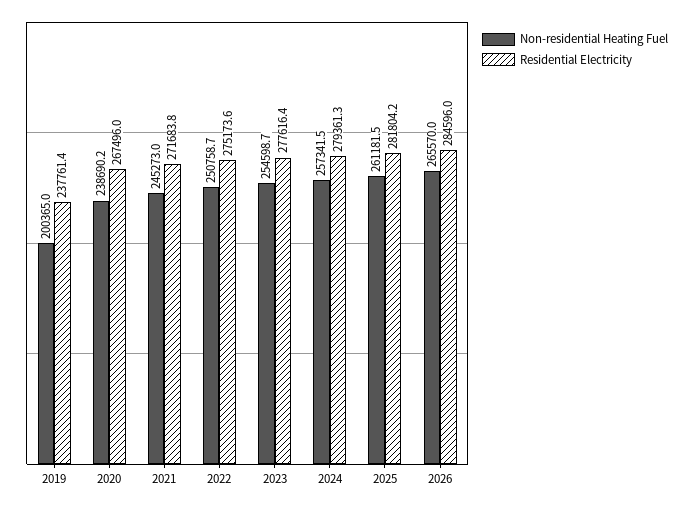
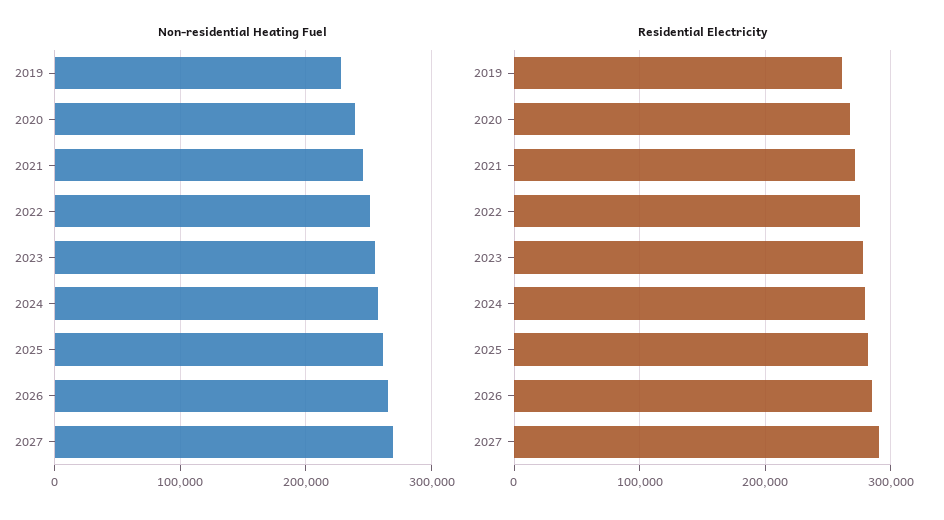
Non-residential Heating Fuel, 2019: 200365 -> 230000
Residential Electricity, 2019: 237761.4 -> 260000
Non-residential Heating Fuel, 2027: none -> 270000
Residential Electricity, 2027: none -> 290000

